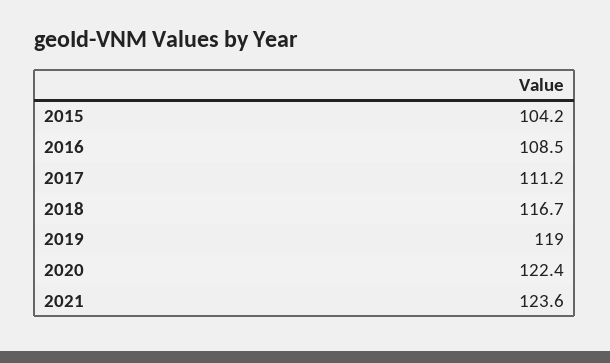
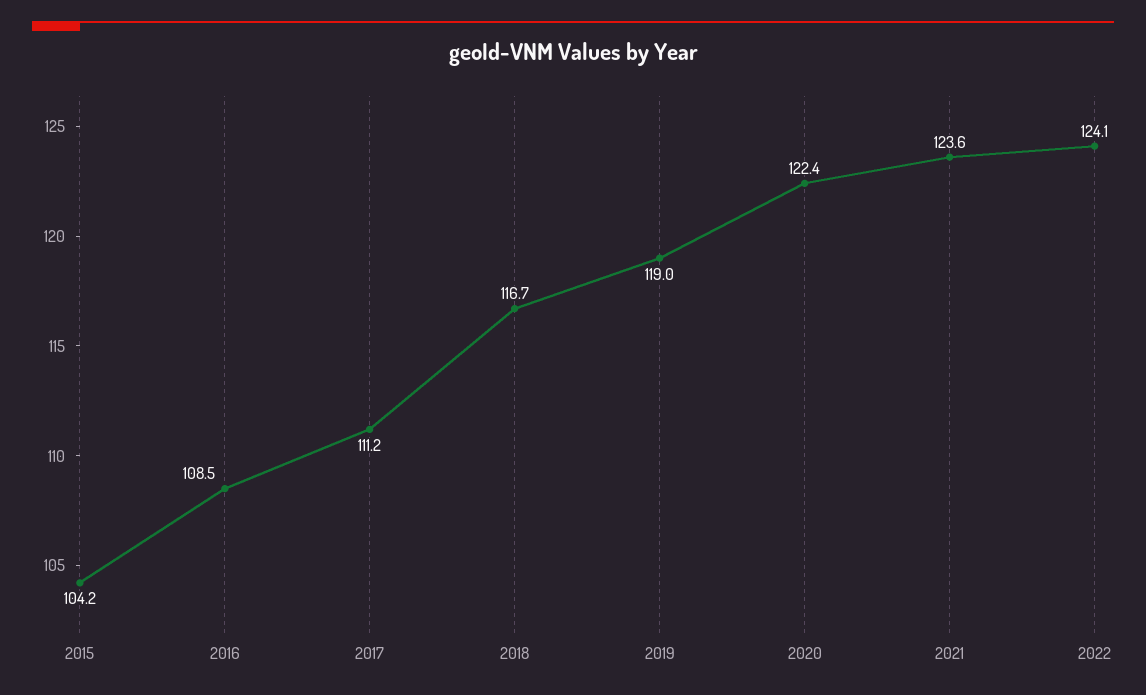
2022: none -> 124.1

